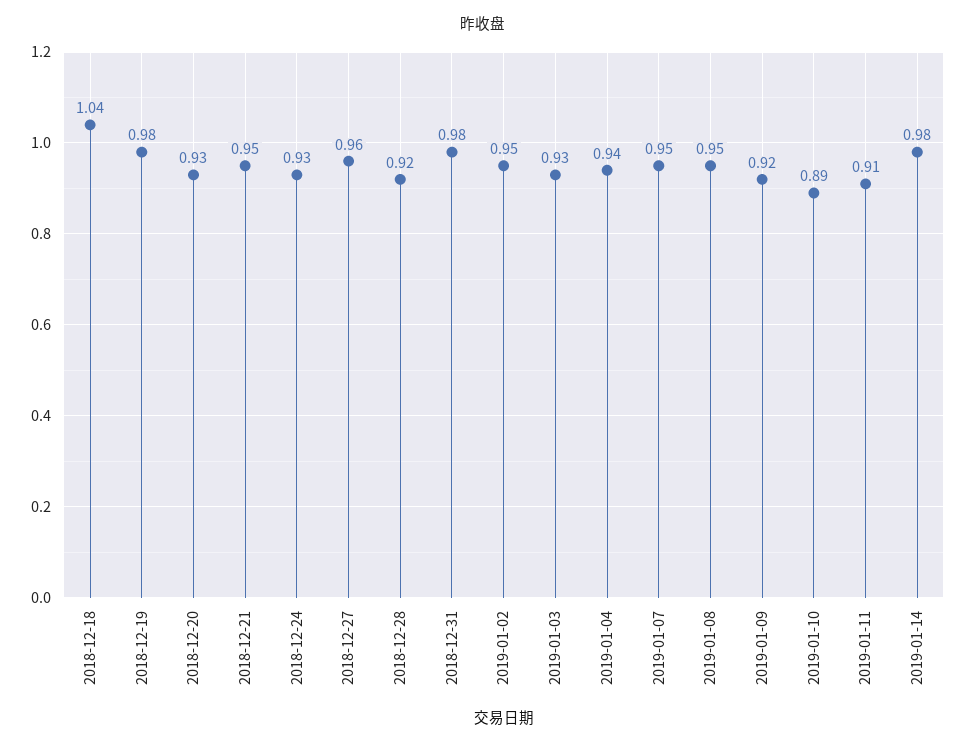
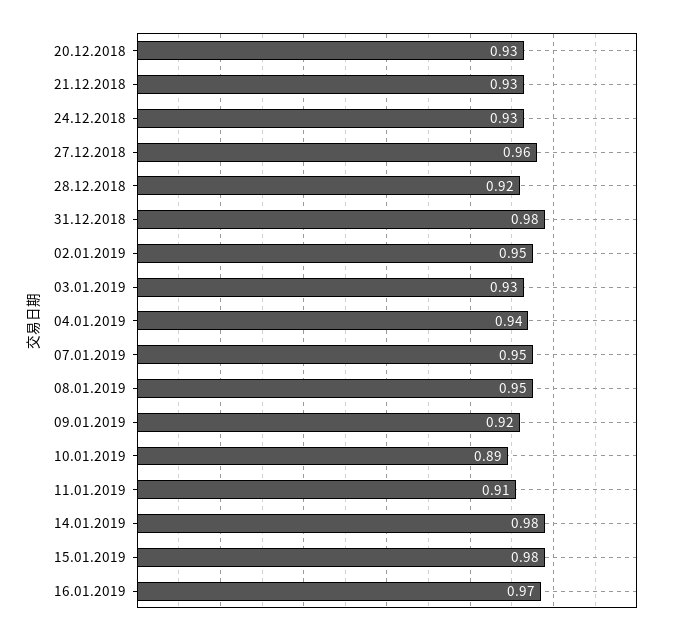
2018-12-18: 1.04 -> none
2018-12-19: 0.98 -> none
2018-12-21: 0.95 -> 0.93
15.01.2019: none -> 0.98
16.01.2019: none -> 0.97

